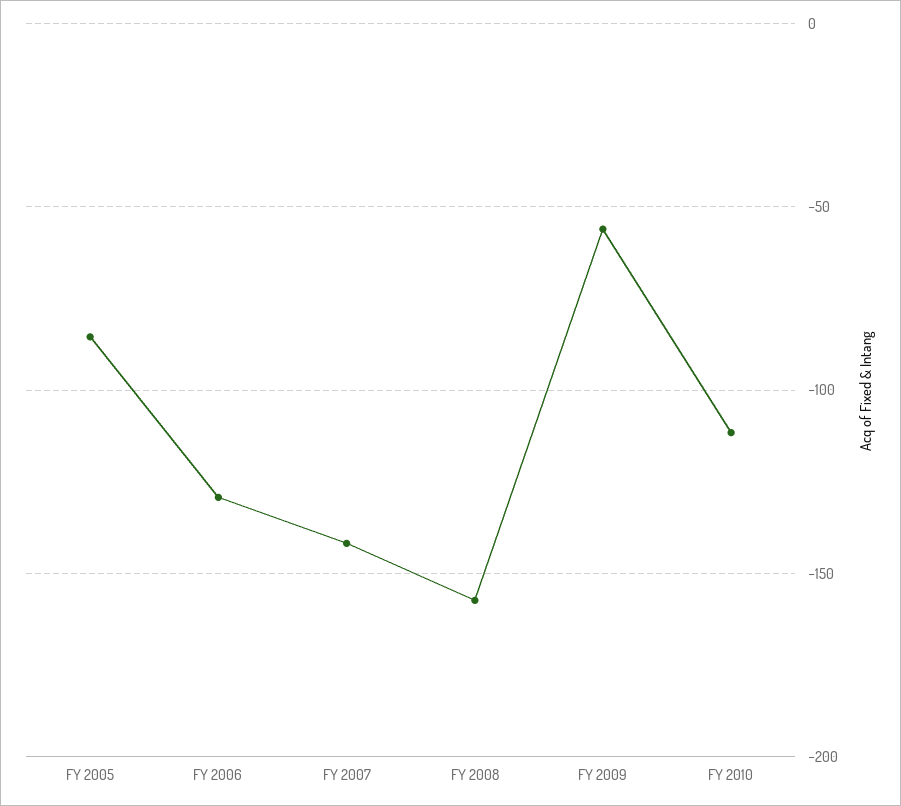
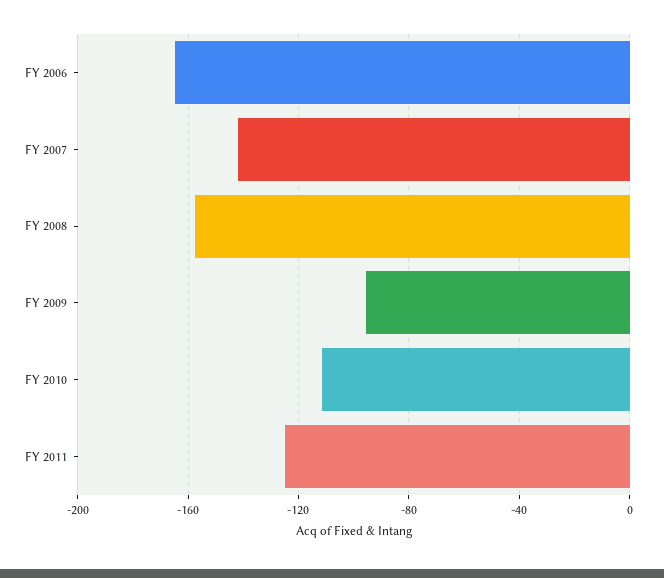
FY 2005: -85 -> none
FY 2006: -130 -> -165
FY 2009: -55 -> -95
FY 2011: none -> -125

